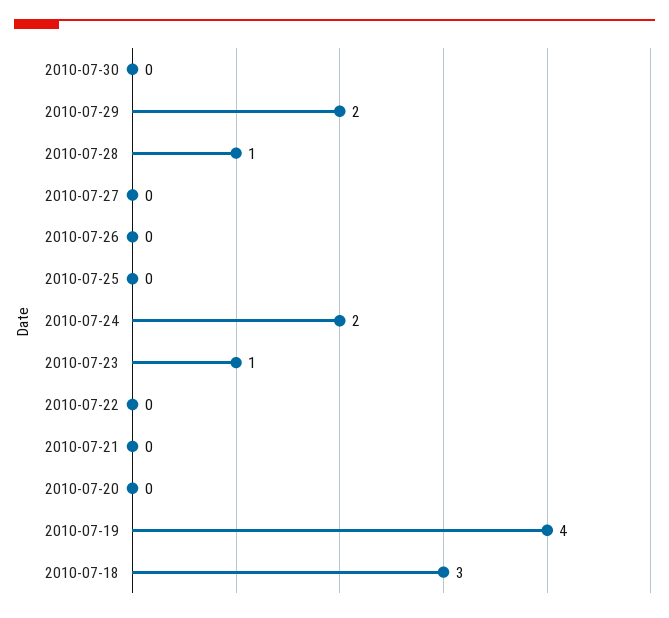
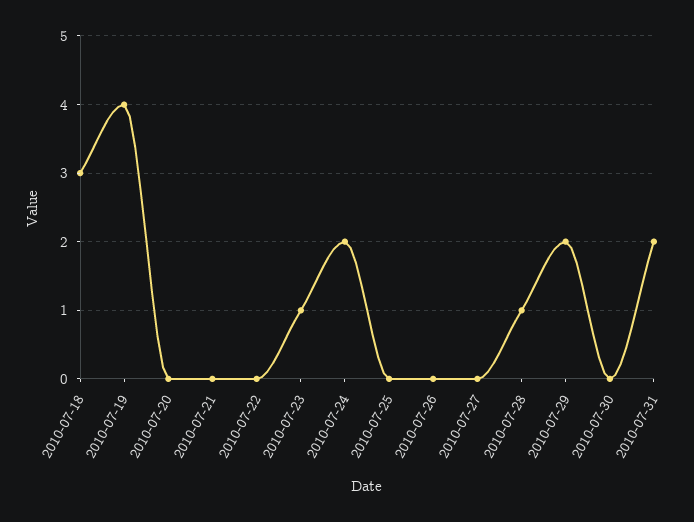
2010-07-31: none -> 2

